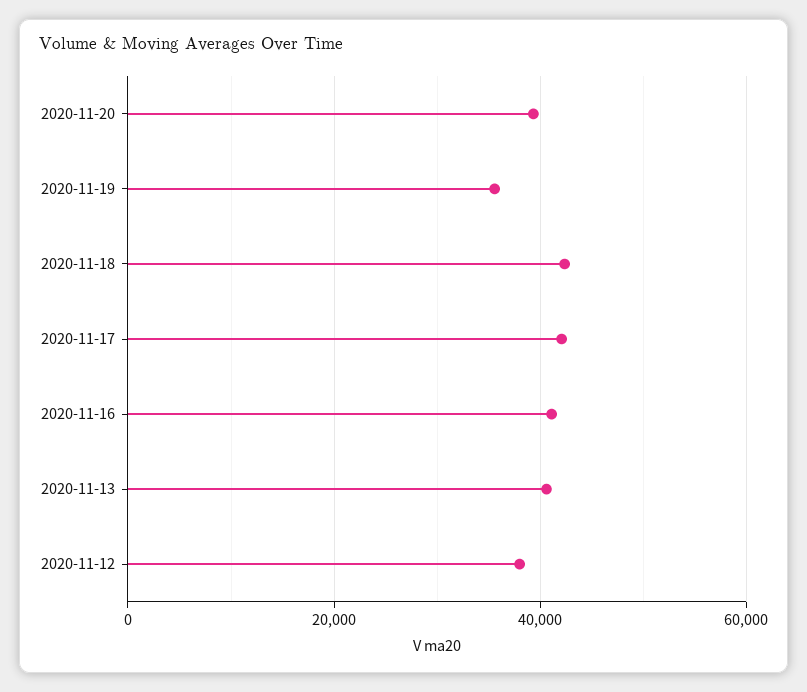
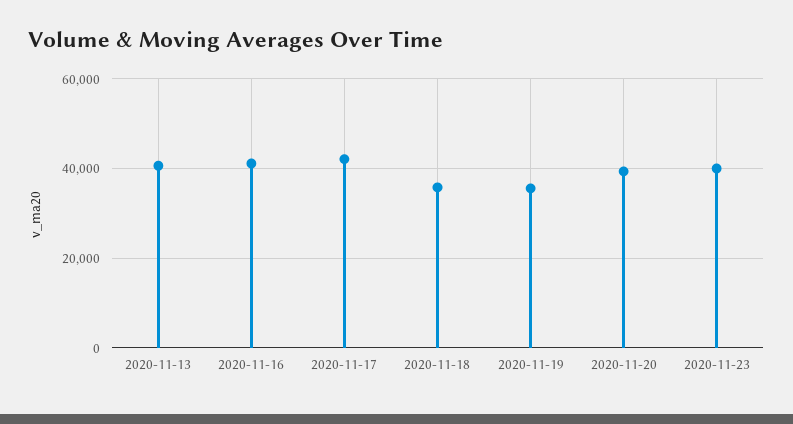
2020-11-18: 42000 -> 36000
2020-11-12: 38000 -> none
2020-11-23: none -> 40000

